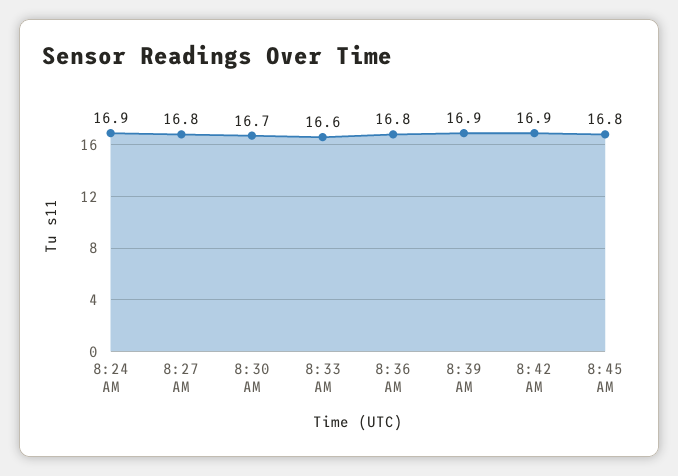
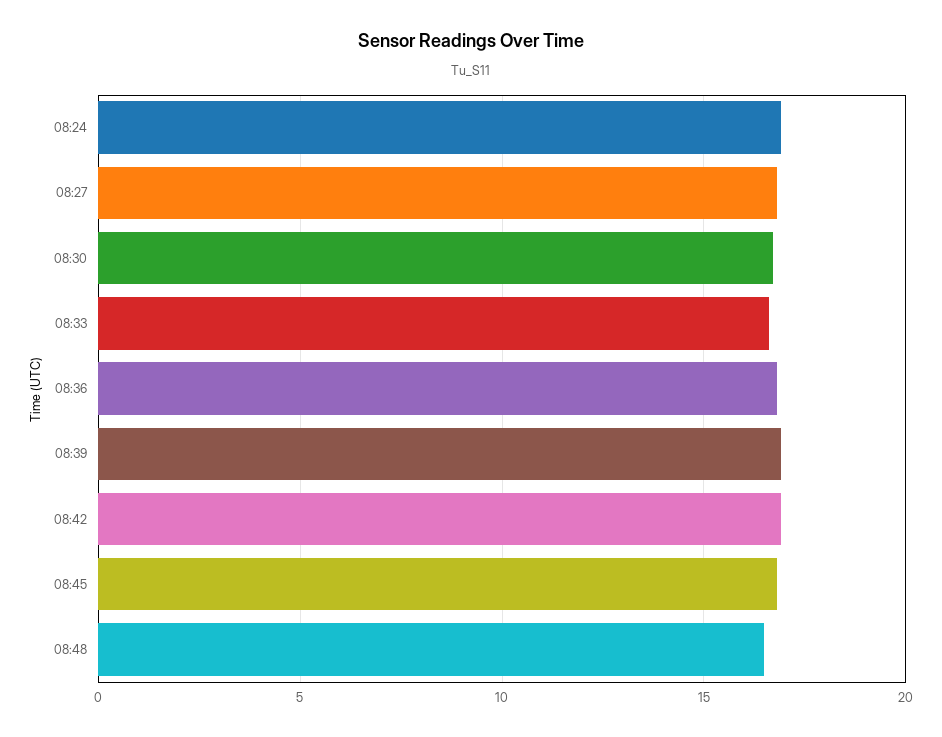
08:48: none -> 16.5

